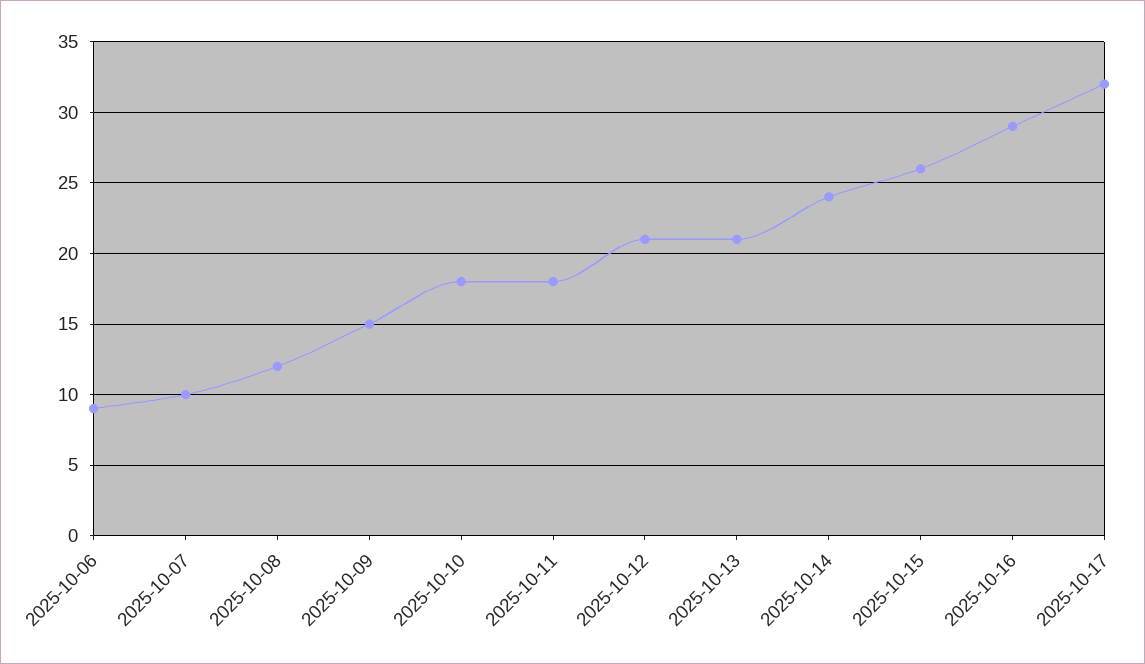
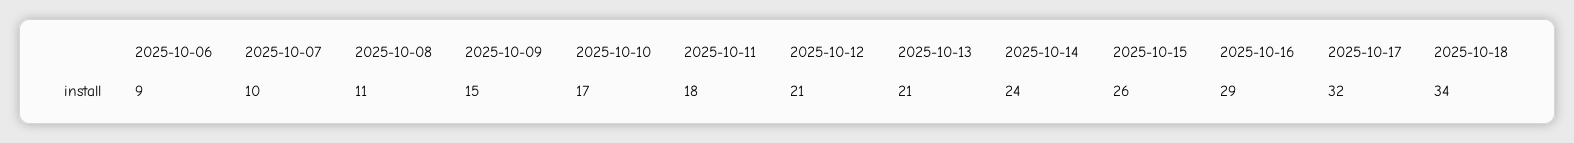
2025-10-08: 12 -> 11
2025-10-10: 18 -> 17
2025-10-18: none -> 34

